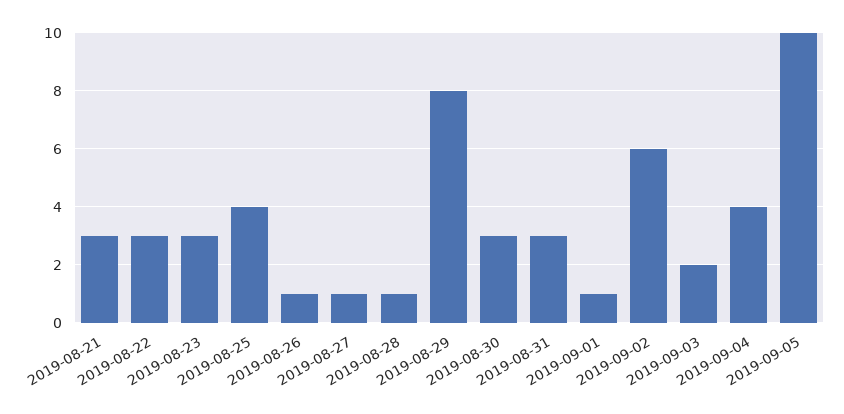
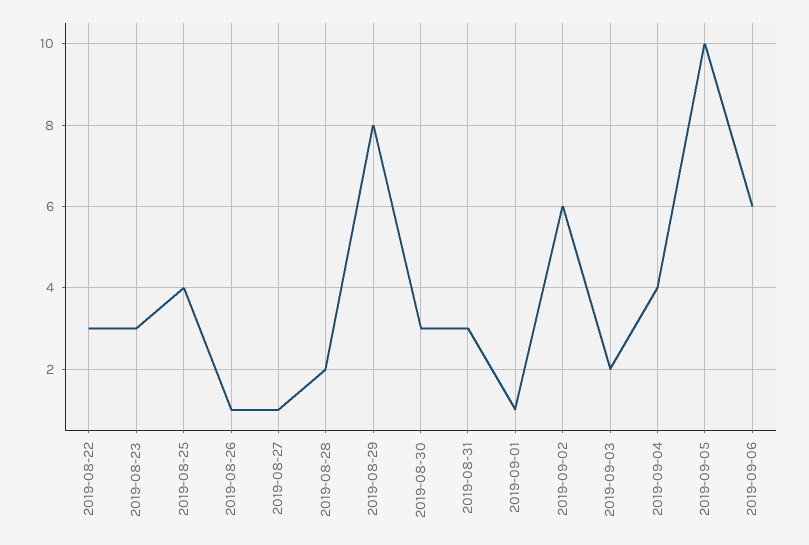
2019-08-21: 3 -> none
2019-08-28: 1 -> 2
2019-09-06: none -> 6

